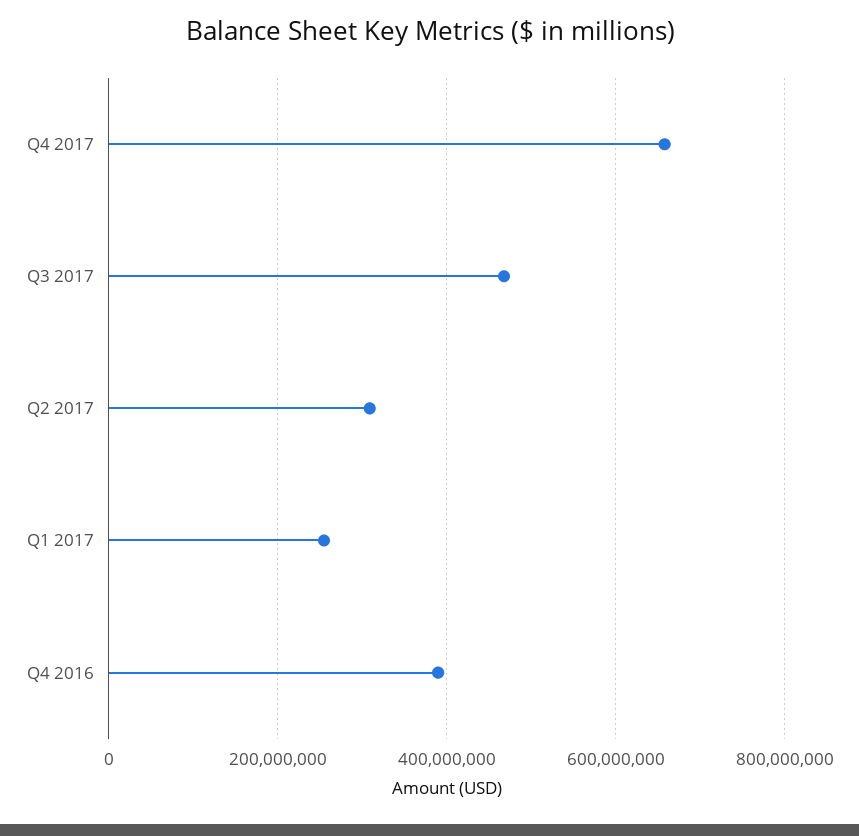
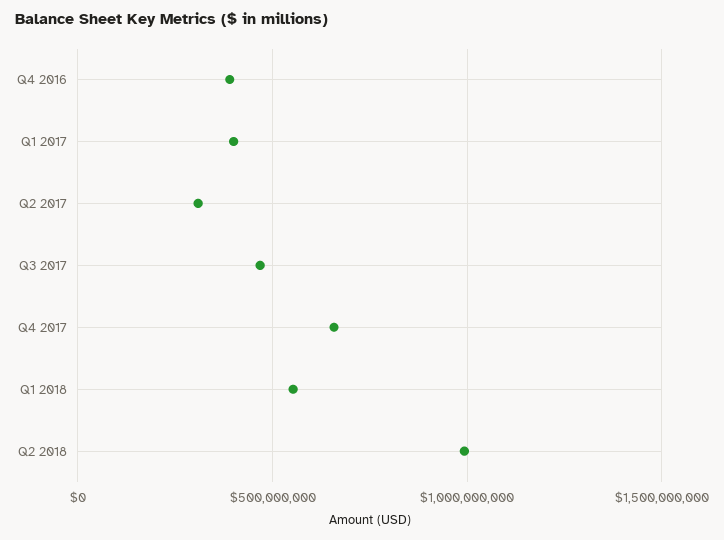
Q1 2017: 260000000 -> 400000000
Q1 2018: none -> 550000000
Q2 2018: none -> 1000000000

